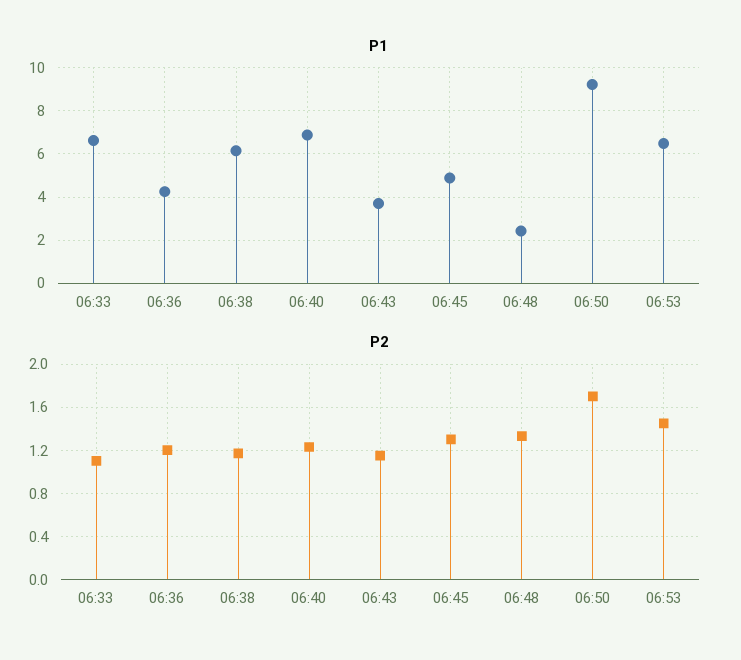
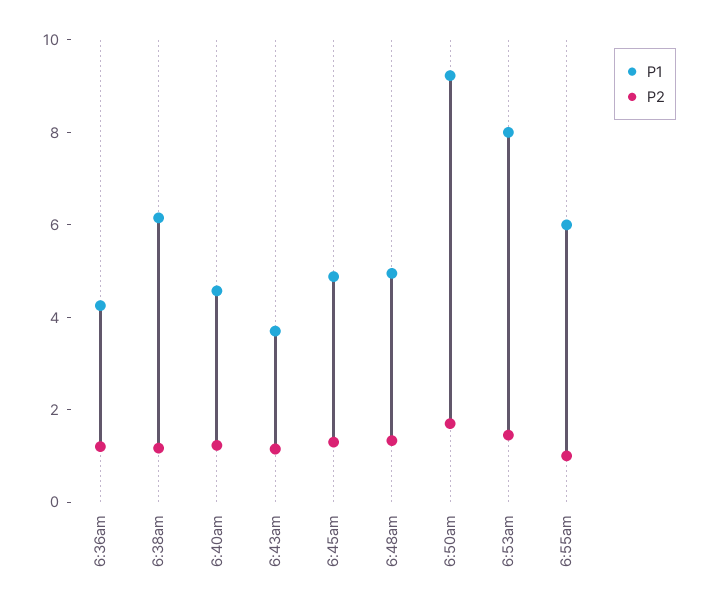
P1, 06:33: 6.5 -> none
P1, 06:40: 7 -> 4.5
P1, 06:48: 2.5 -> 5
P1, 06:53: 6.5 -> 8
P2, 06:33: 1.1 -> none
P1, 6:55am: none -> 6
P2, 6:55am: none -> 1

